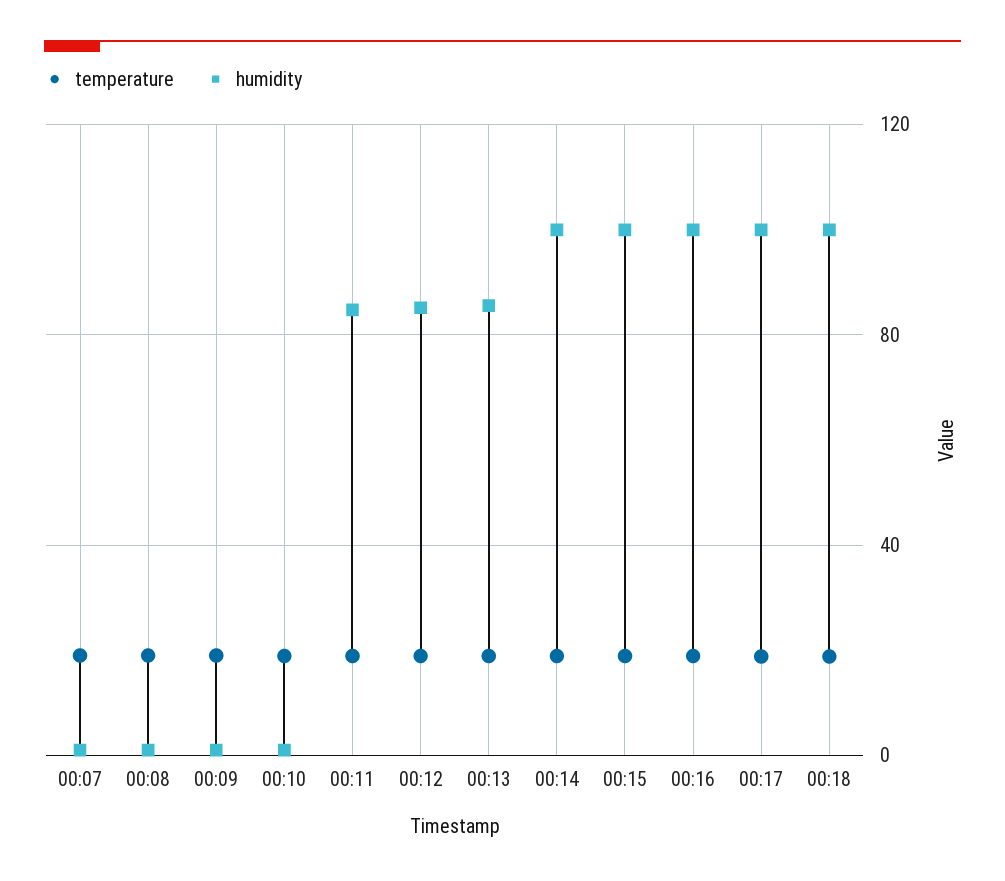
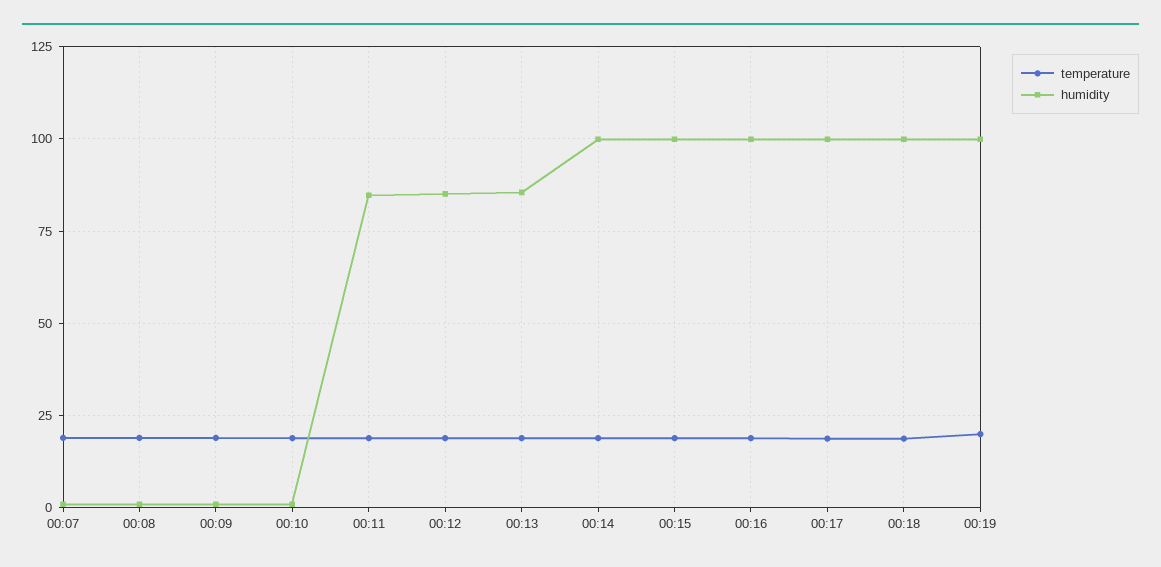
temperature, 00:19: none -> 20
humidity, 00:19: none -> 100

